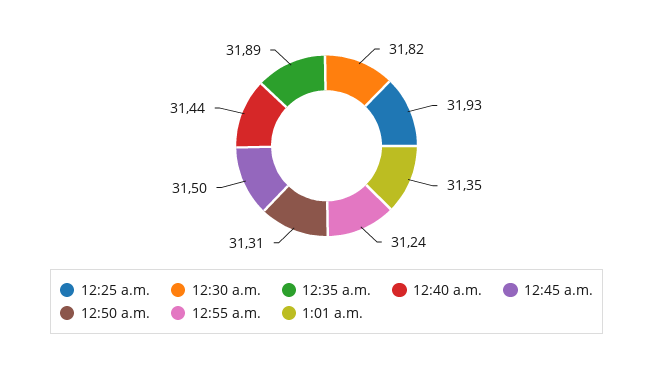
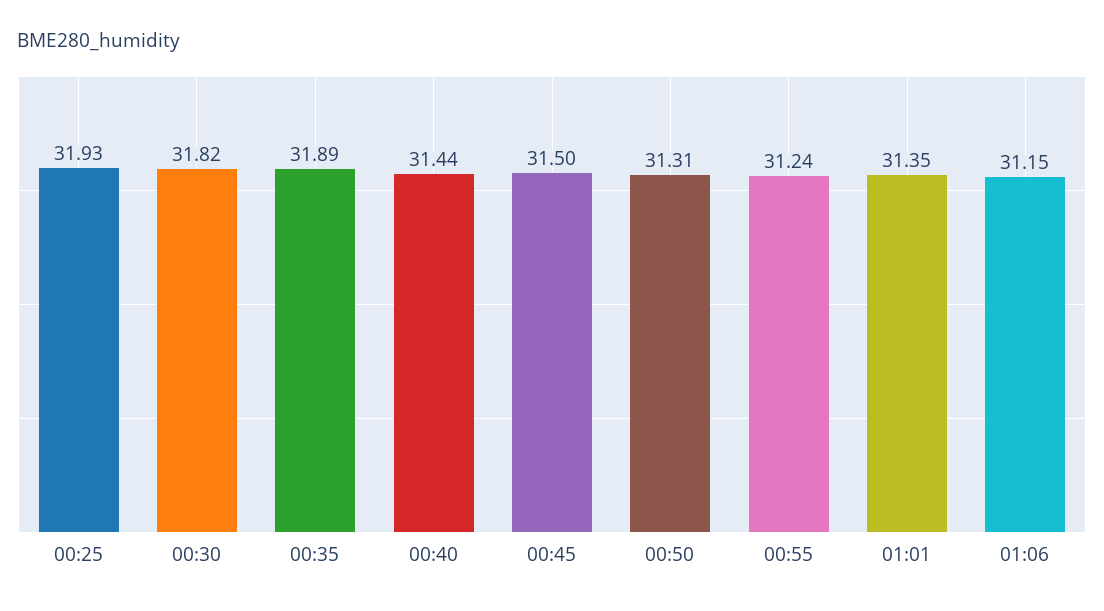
01:06: none -> 31.15

